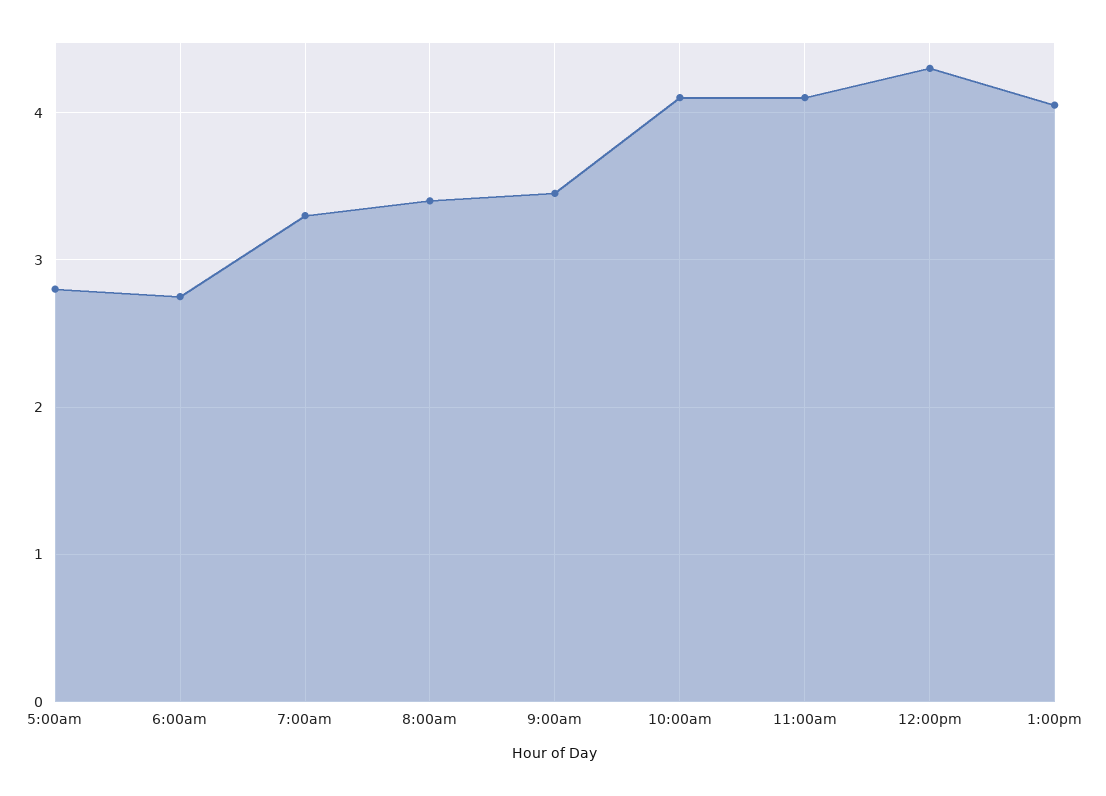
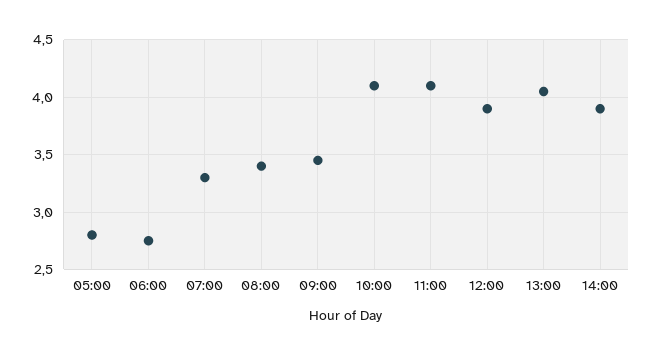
12:00pm: 4.3 -> 3.9
14:00: none -> 3.9

